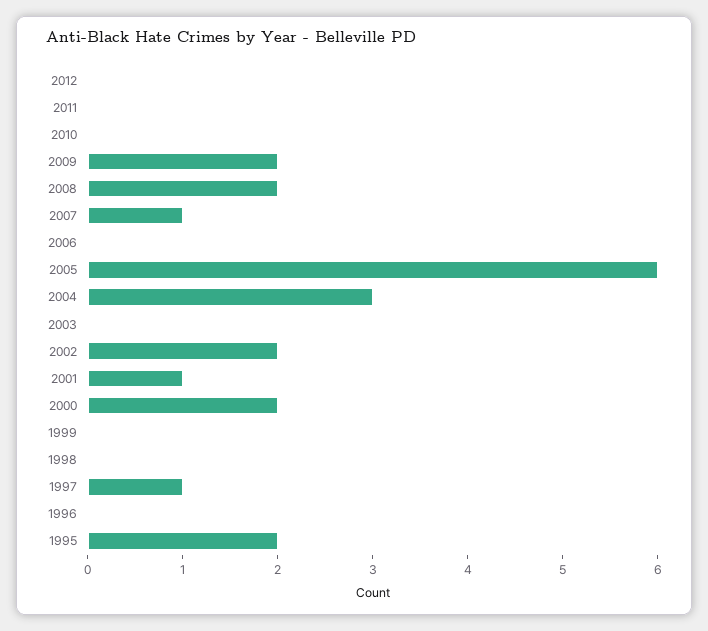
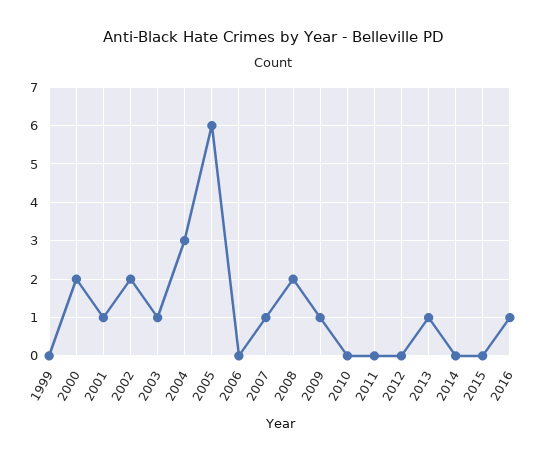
2009: 2 -> 1
2003: 0 -> 1
1998: 0 -> none
1997: 1 -> none
1996: 0 -> none
1995: 2 -> none
2013: none -> 1
2014: none -> 0
2015: none -> 0
2016: none -> 1

